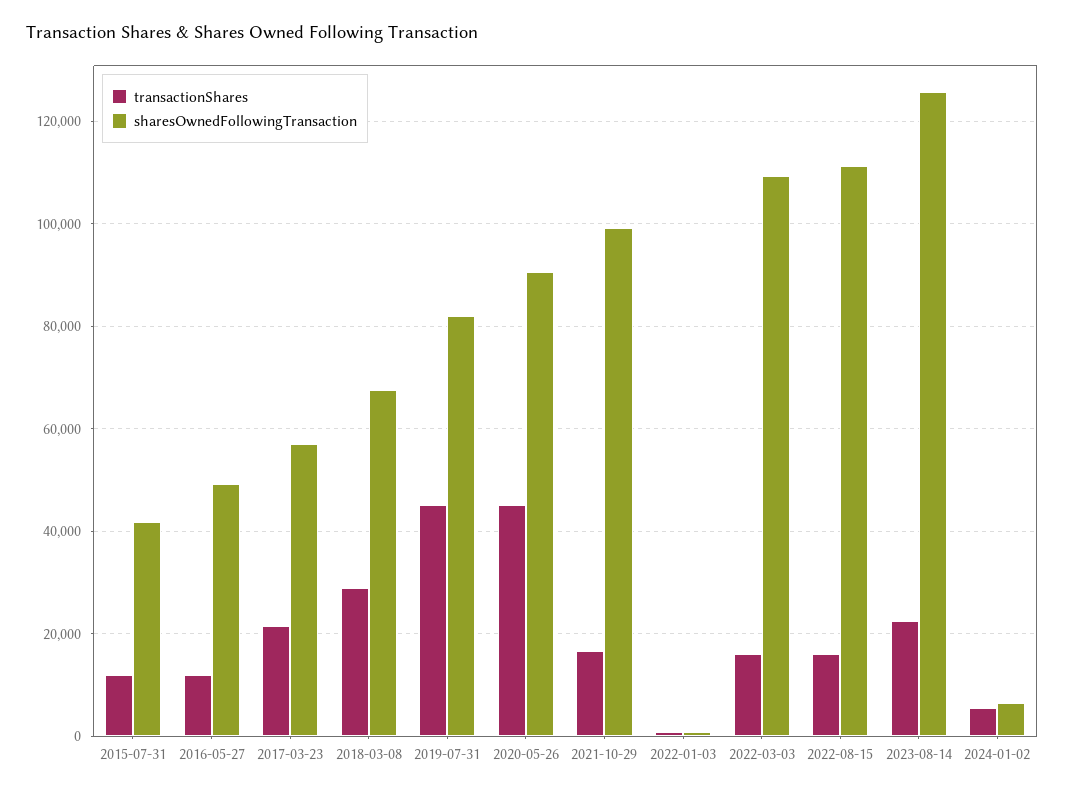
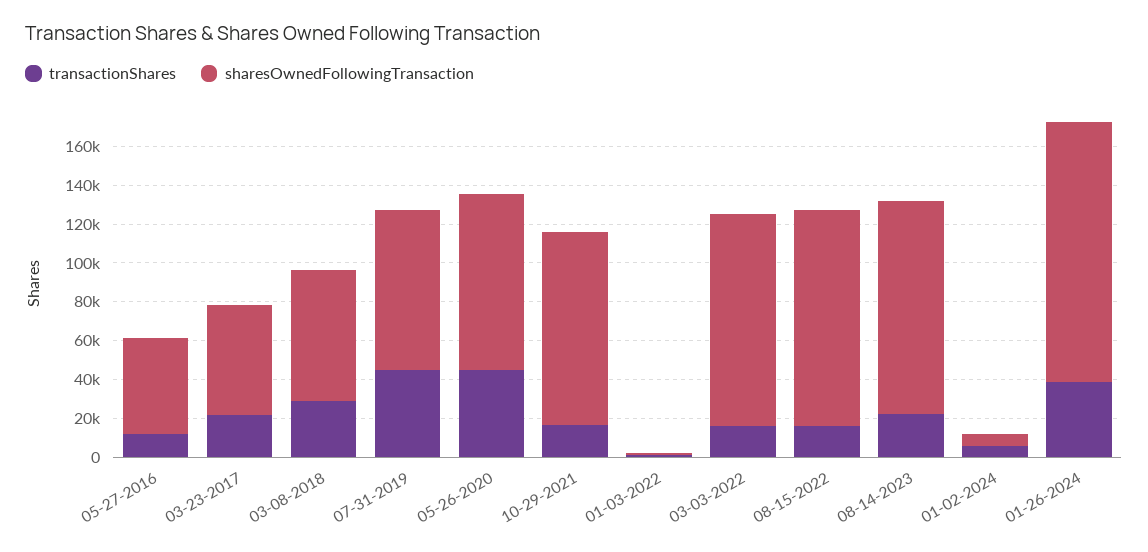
transactionShares, 2015-07-31: 12000 -> none
sharesOwnedFollowingTransaction, 2015-07-31: 42000 -> none
sharesOwnedFollowingTransaction, 2023-08-14: 126000 -> 110000
transactionShares, 01-26-2024: none -> 40000
sharesOwnedFollowingTransaction, 01-26-2024: none -> 135000

